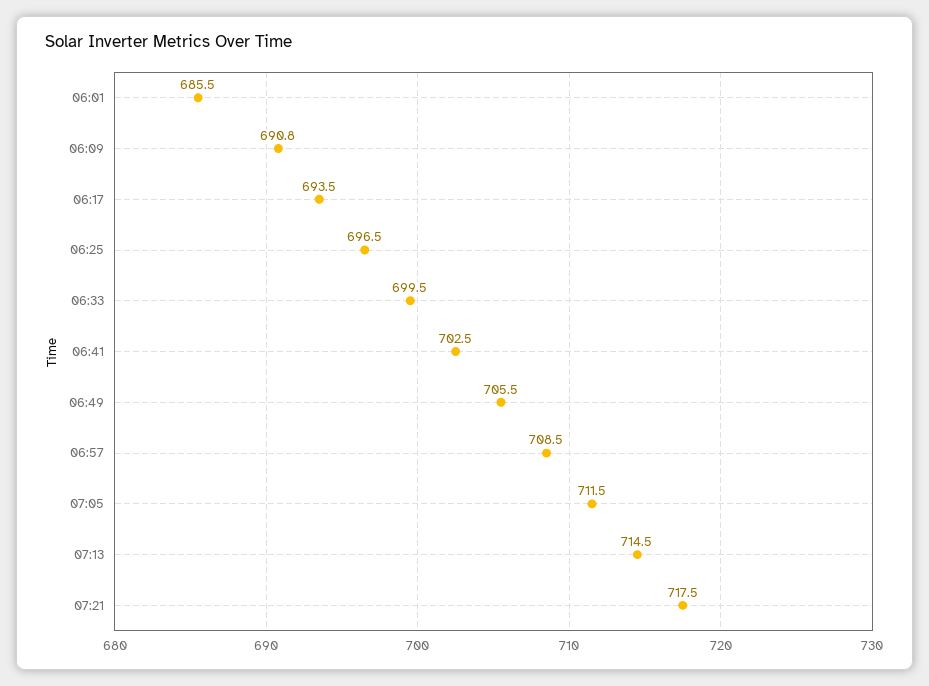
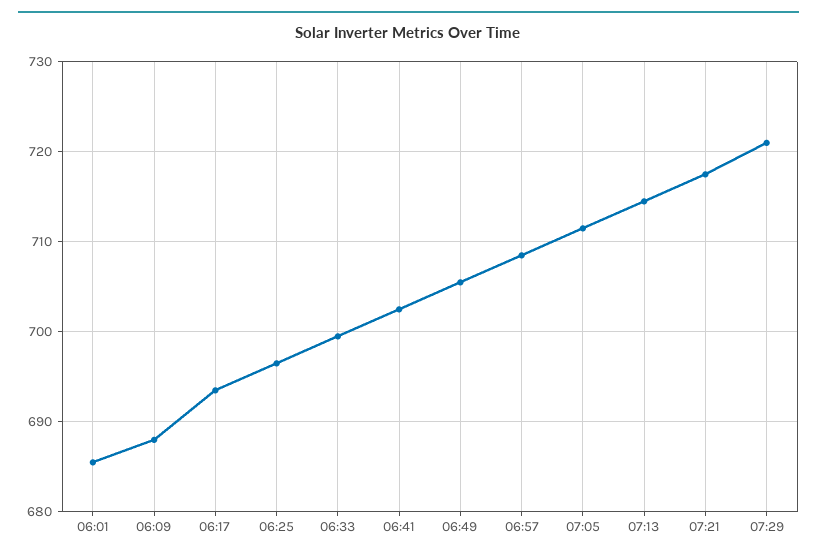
06:09: 690.8 -> 688
07:29: none -> 721

